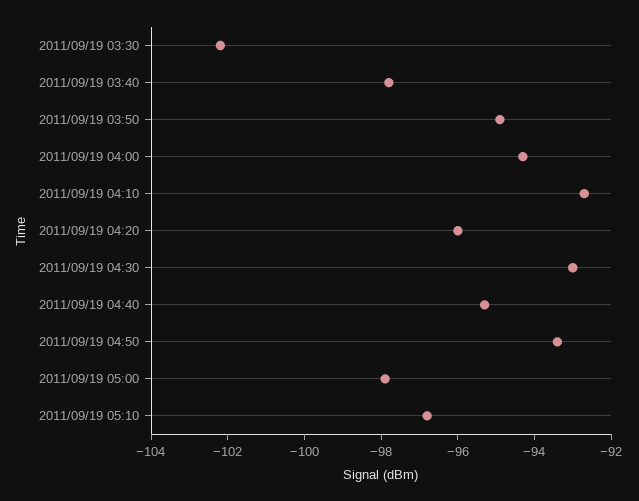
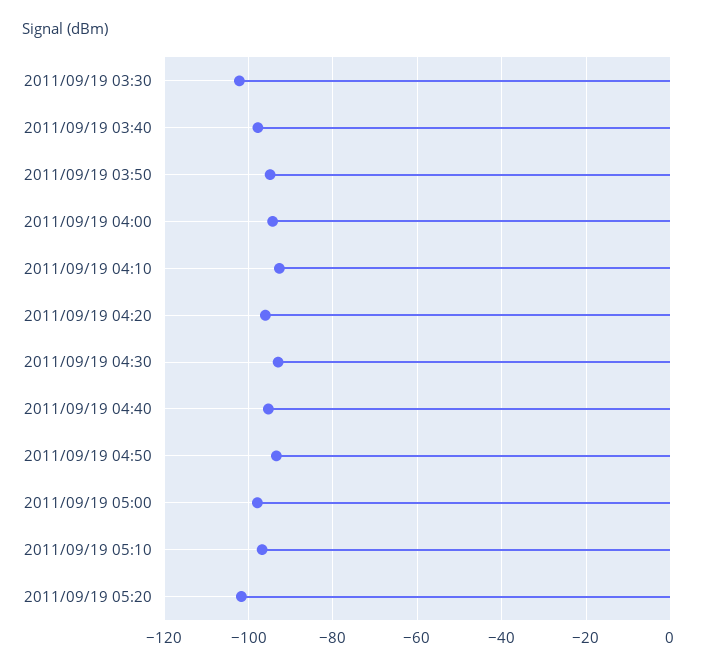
2011/09/19 05:20: none -> -102

